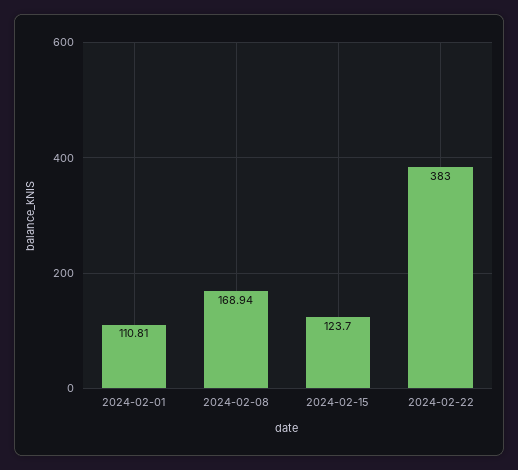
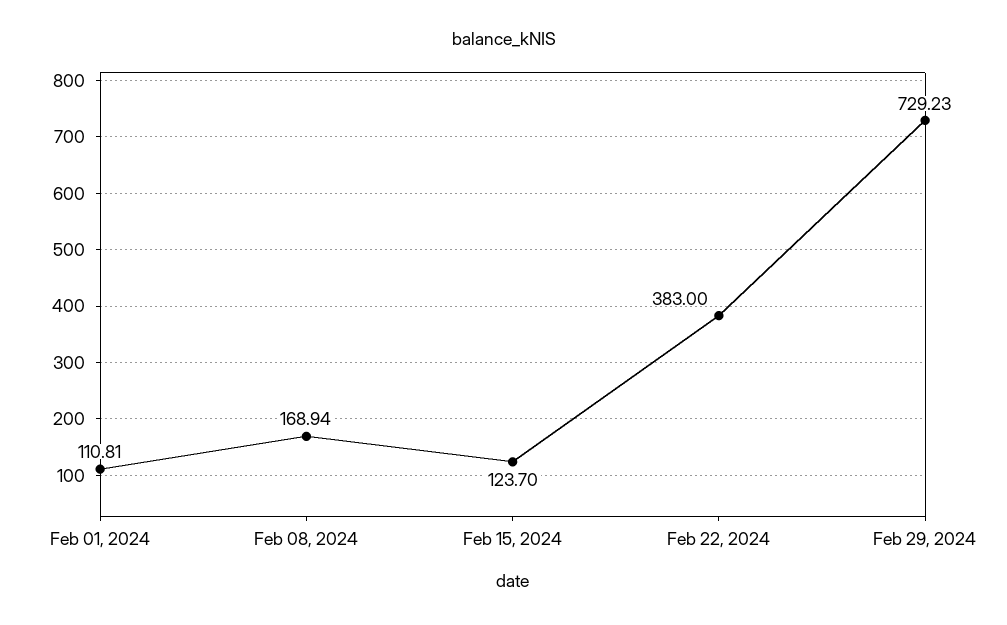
Feb 29, 2024: none -> 729.23

